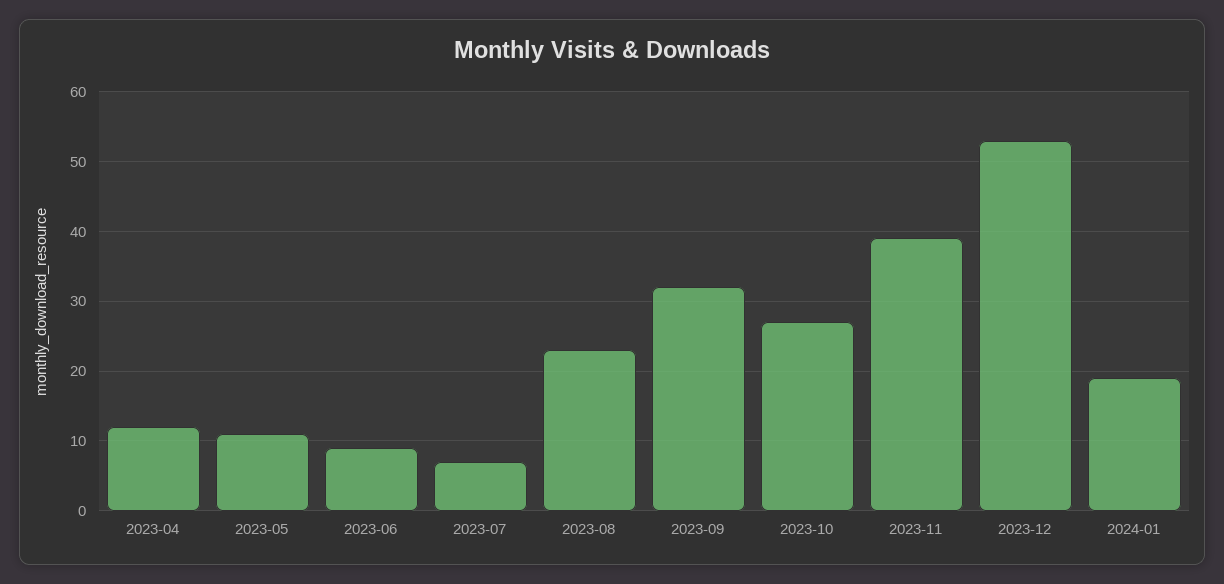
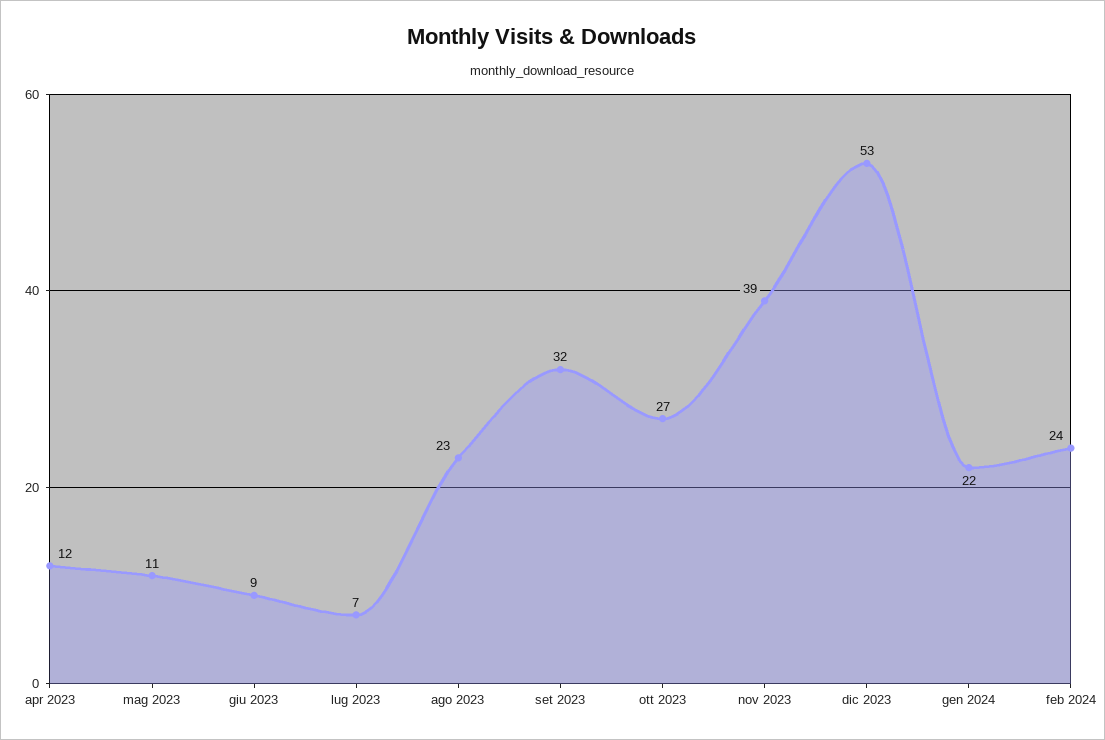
2024-01: 19 -> 22
feb 2024: none -> 24

